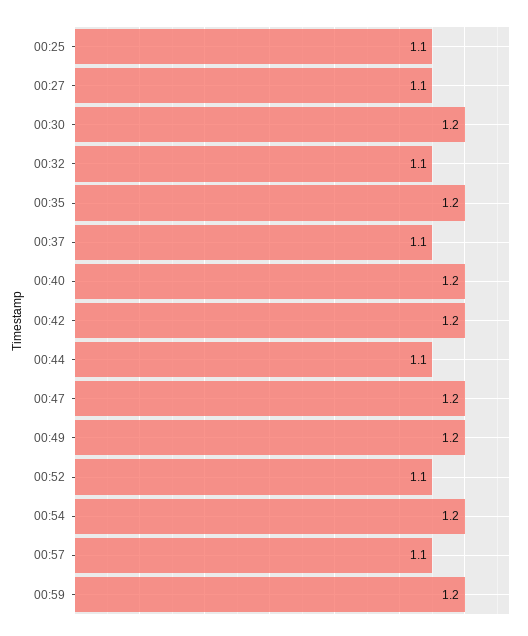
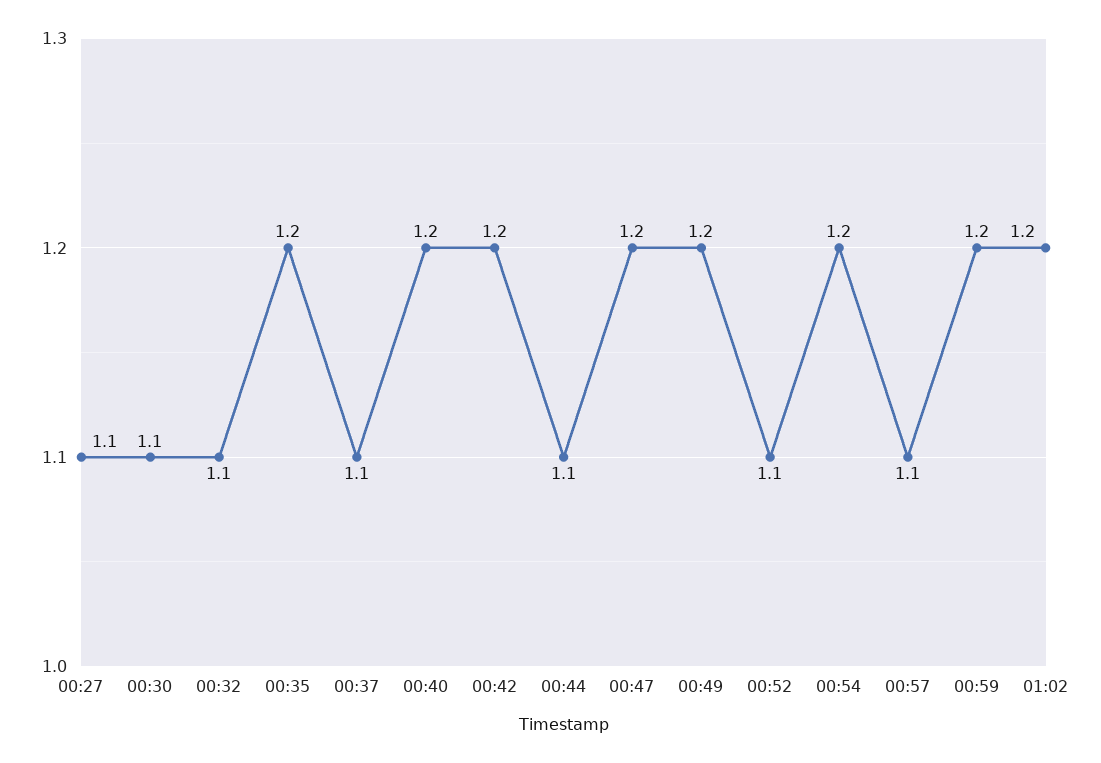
00:25: 1.1 -> none
00:30: 1.2 -> 1.1
01:02: none -> 1.2

